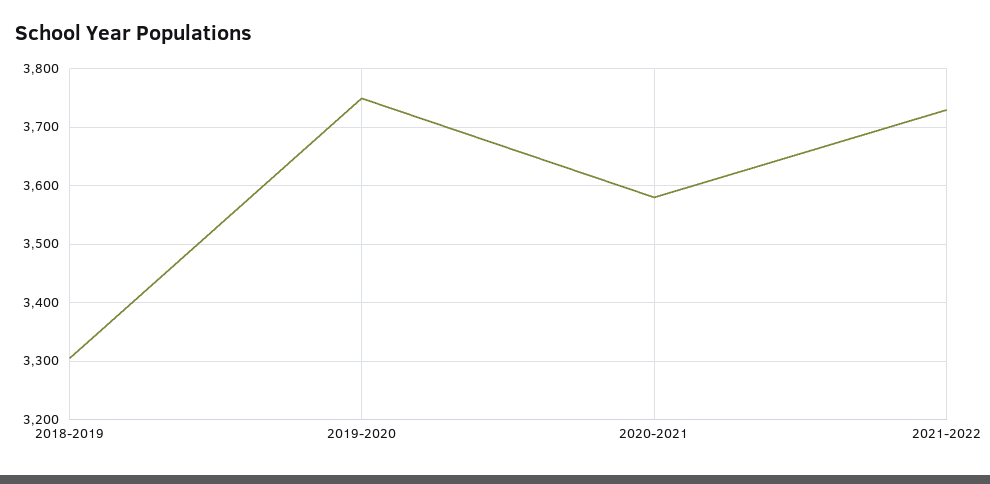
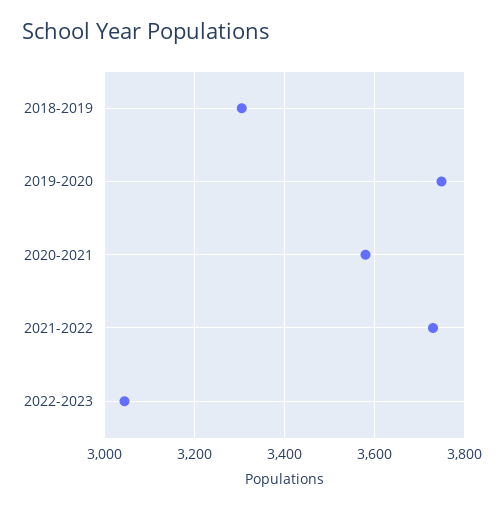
2022-2023: none -> 3040

